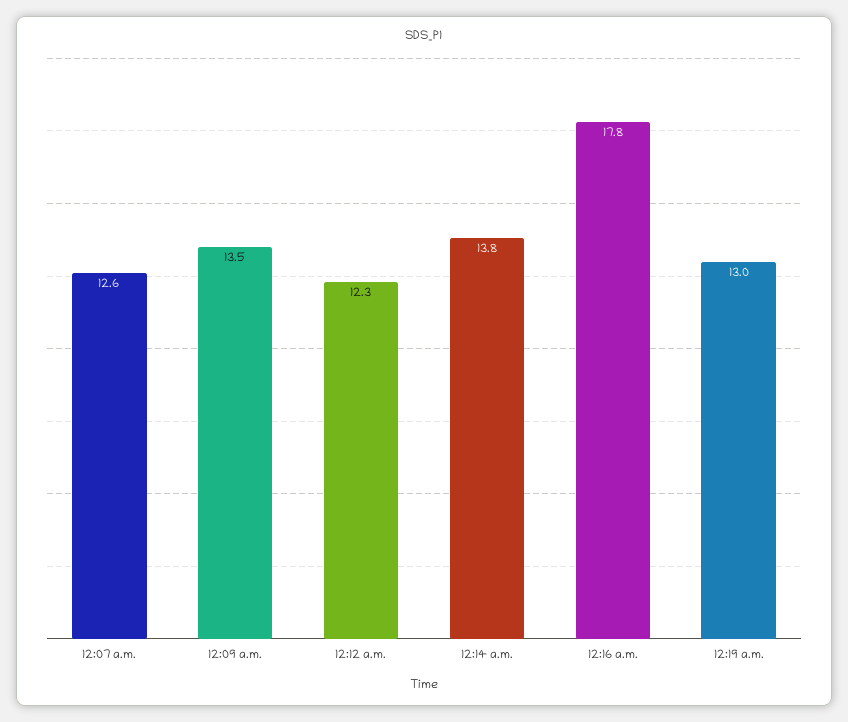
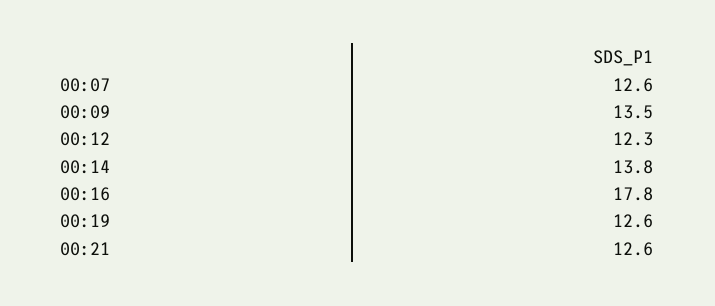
12:19 a.m.: 13 -> 12.6
00:21: none -> 12.6

